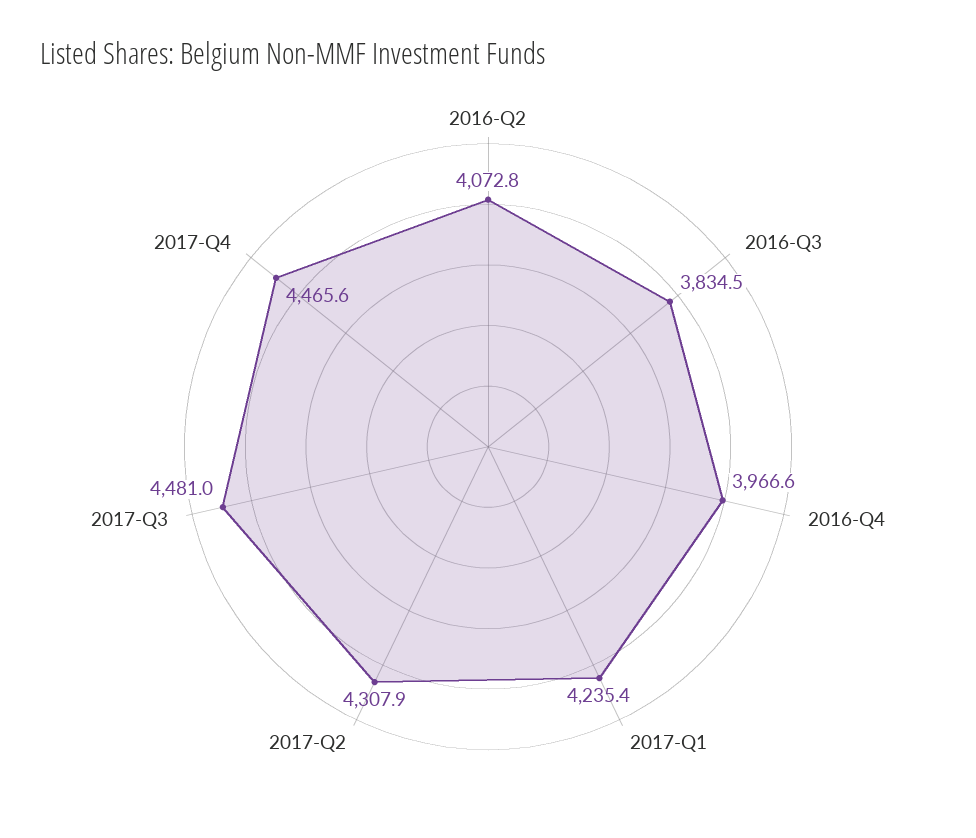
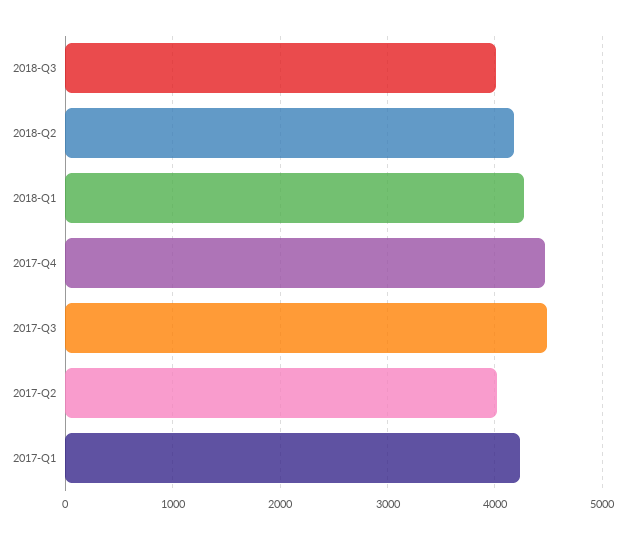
2016-Q2: 4072.8 -> none
2016-Q3: 3834.5 -> none
2016-Q4: 3966.6 -> none
2017-Q2: 4307.9 -> 4000
2018-Q3: none -> 4000
2018-Q2: none -> 4200
2018-Q1: none -> 4300

